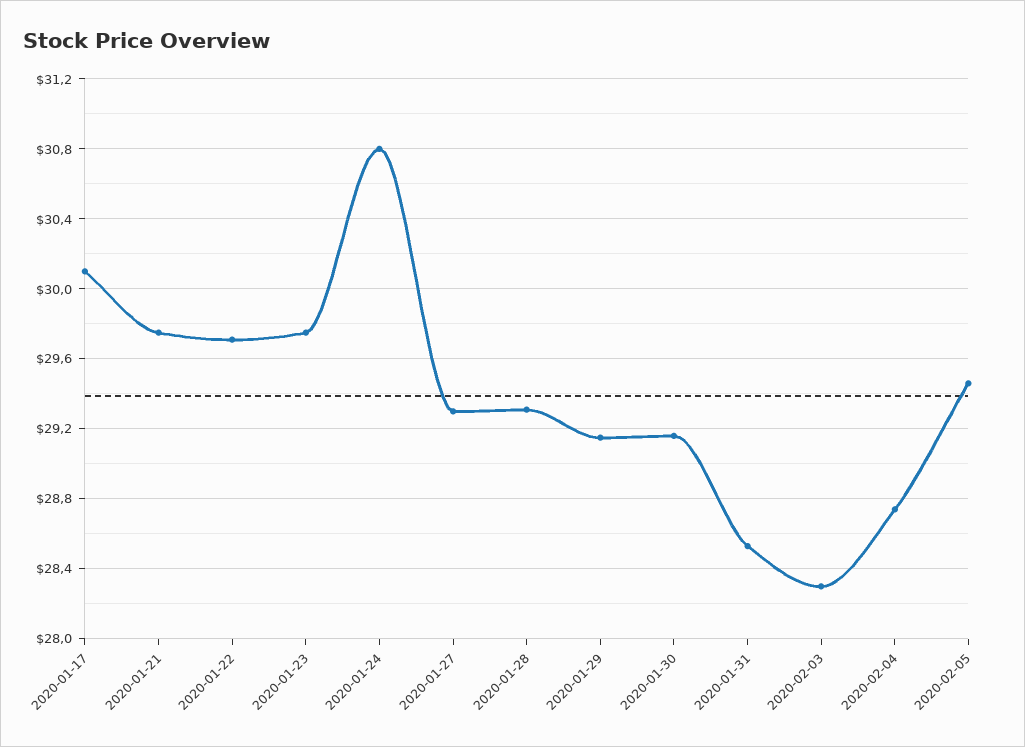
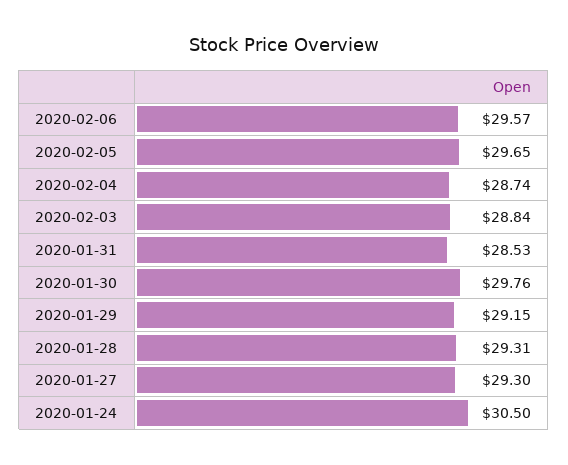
2020-01-17: 30.1 -> none
2020-01-21: 29.75 -> none
2020-01-22: 29.7 -> none
2020-01-23: 29.75 -> none
2020-01-24: 30.8 -> 30.5
2020-01-30: 29.15 -> 29.76
2020-02-03: 28.3 -> 28.84
2020-02-05: 29.45 -> 29.65
2020-02-06: none -> 29.57

